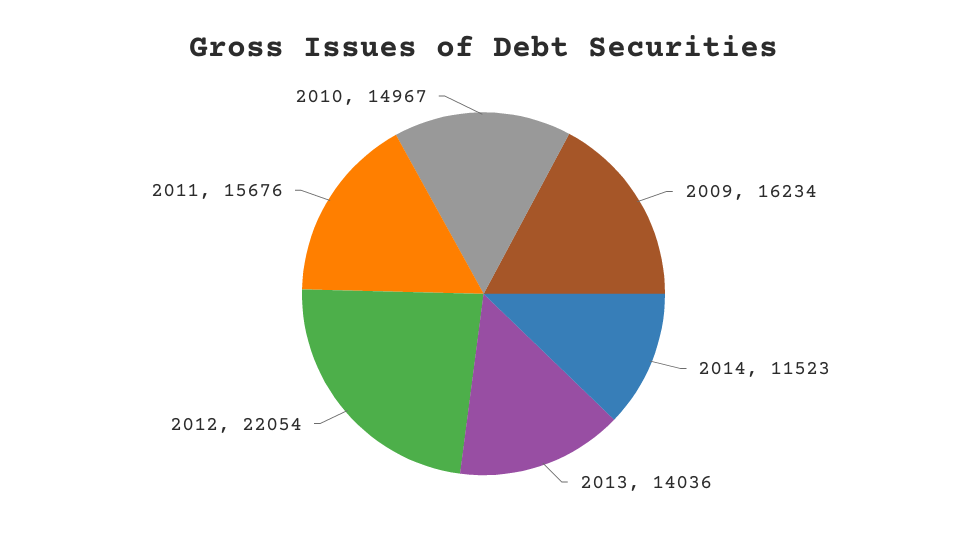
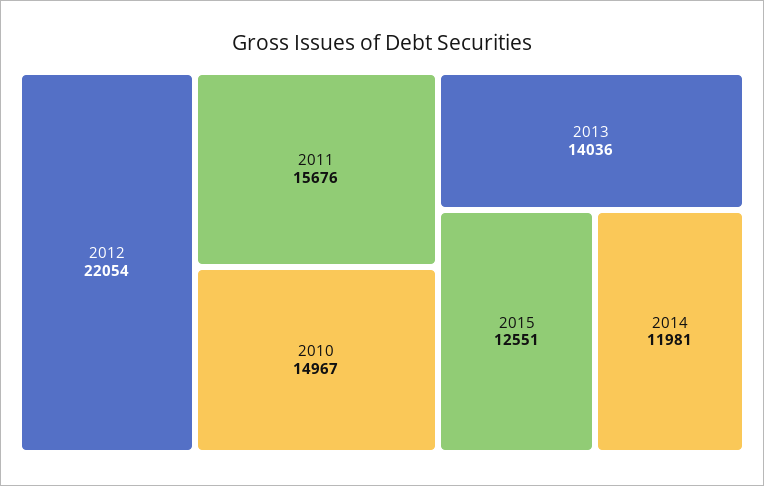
2009: 16234 -> none
2014: 11523 -> 11981
2015: none -> 12551

